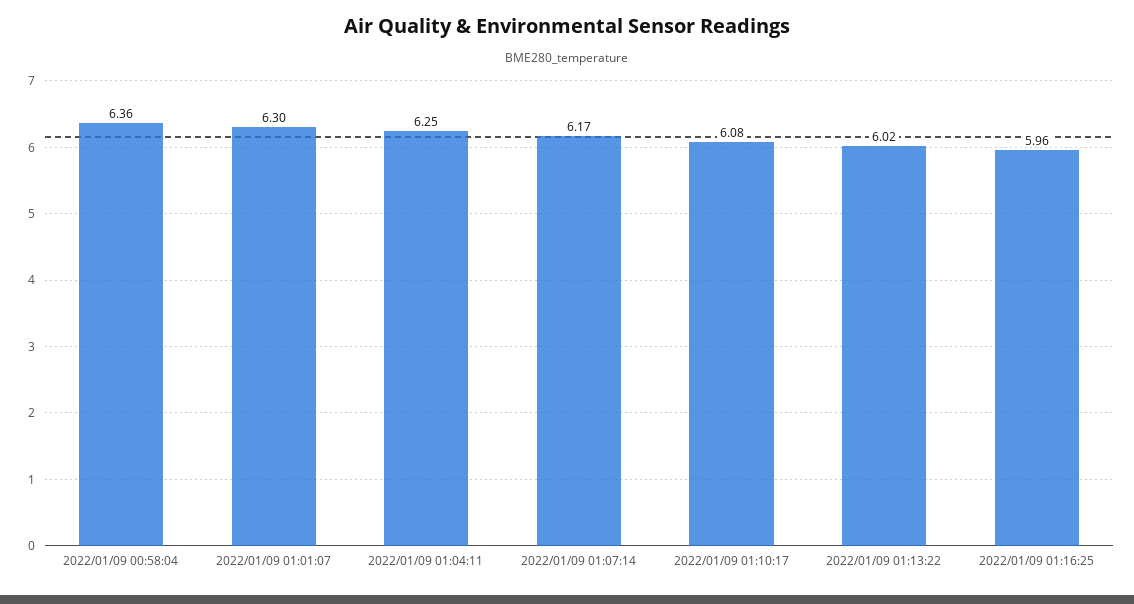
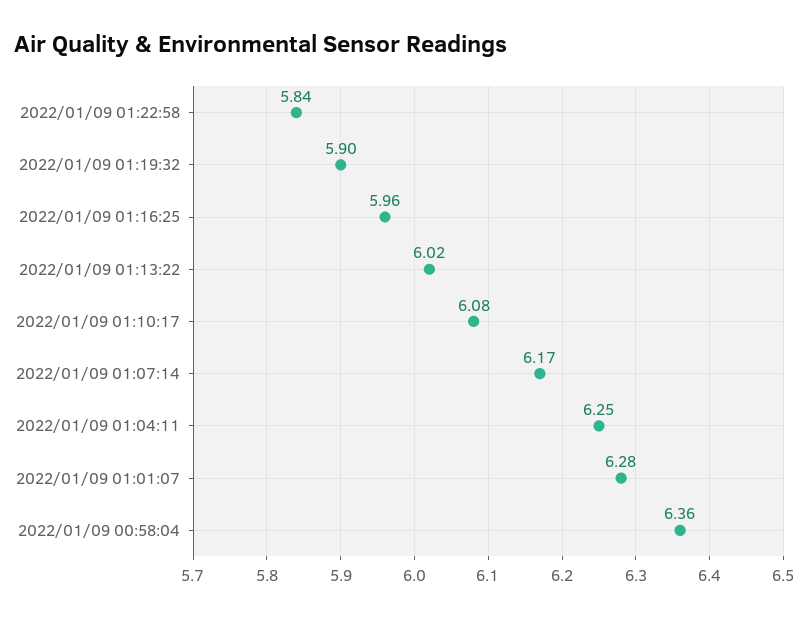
2022/01/09 01:01:07: 6.3 -> 6.28
2022/01/09 01:22:58: none -> 5.84
2022/01/09 01:19:32: none -> 5.9

